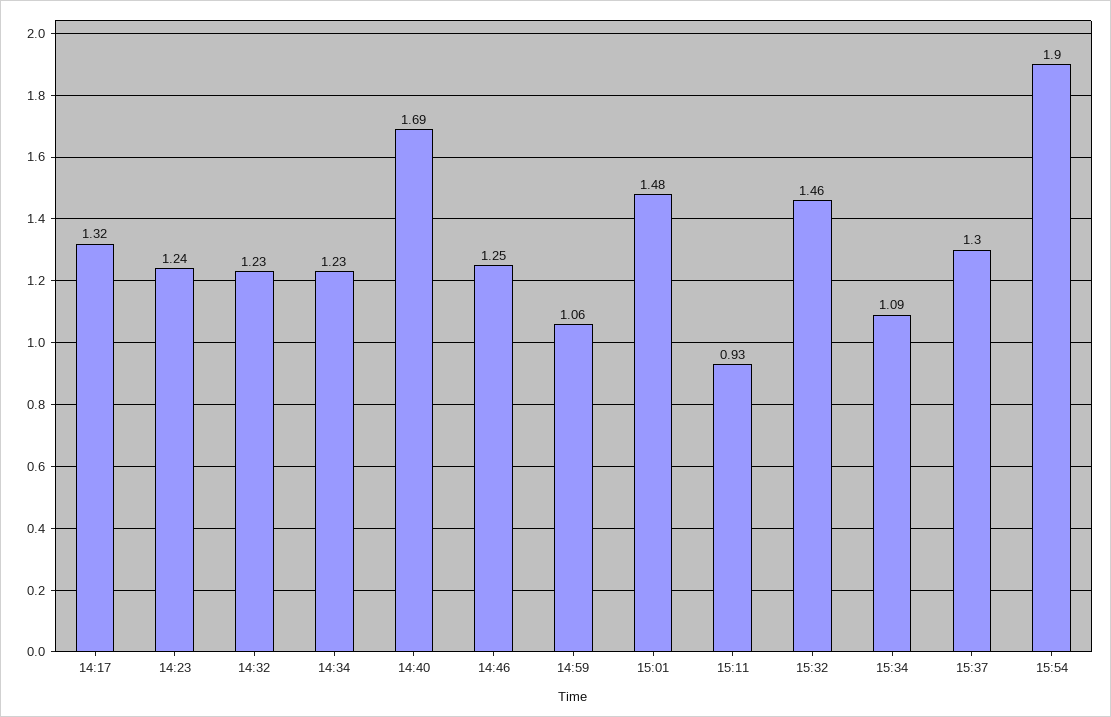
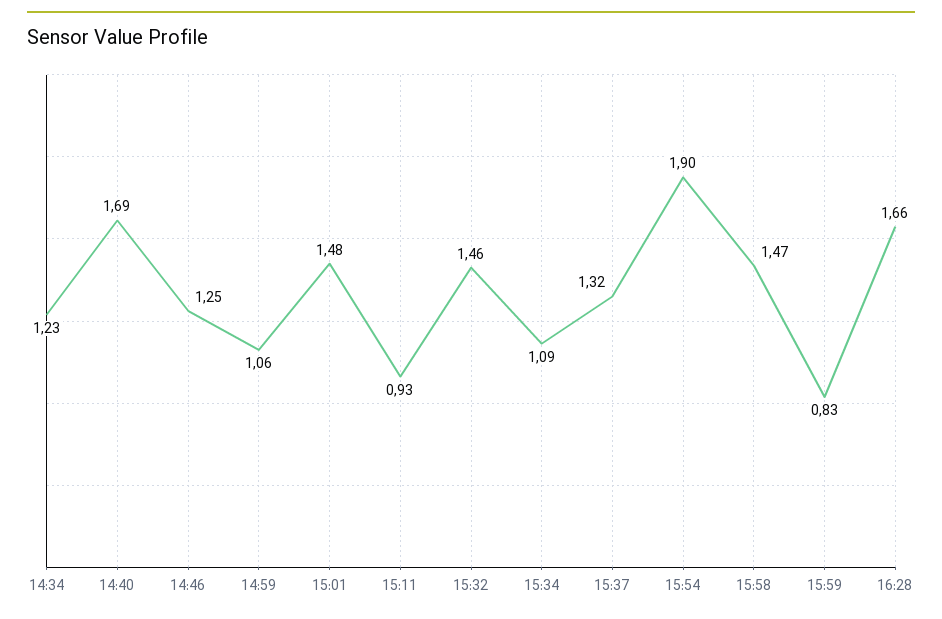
14:17: 1.32 -> none
14:23: 1.24 -> none
14:32: 1.23 -> none
15:37: 1.3 -> 1.32
15:58: none -> 1.47
15:59: none -> 0.83
16:28: none -> 1.66

